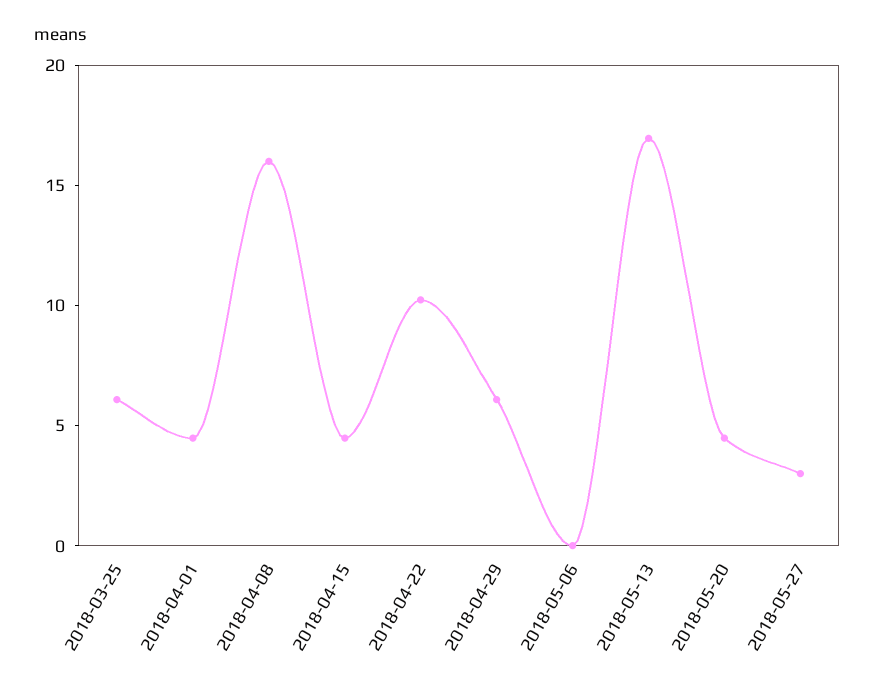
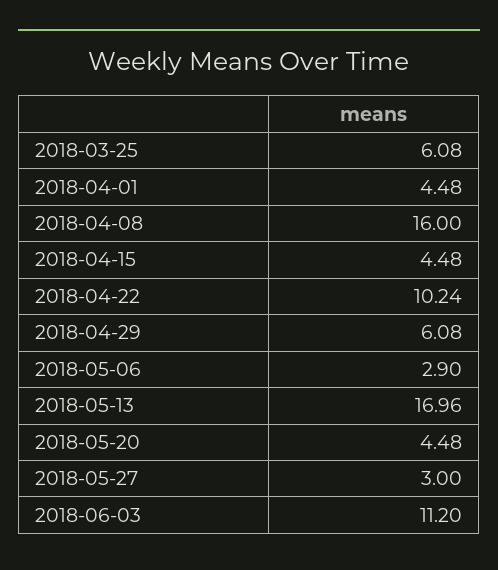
2018-05-06: 0 -> 2.9
2018-06-03: none -> 11.2

